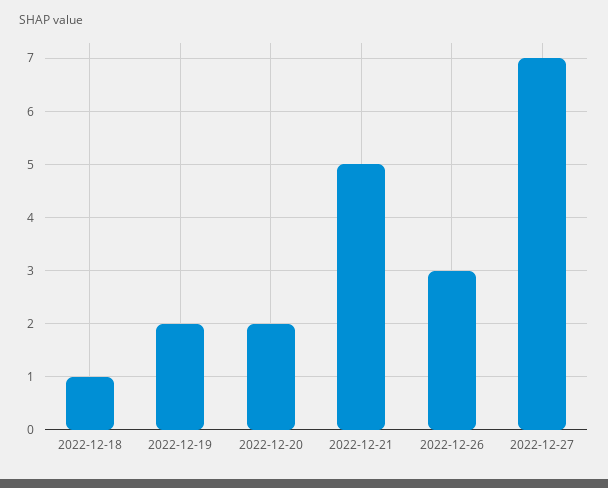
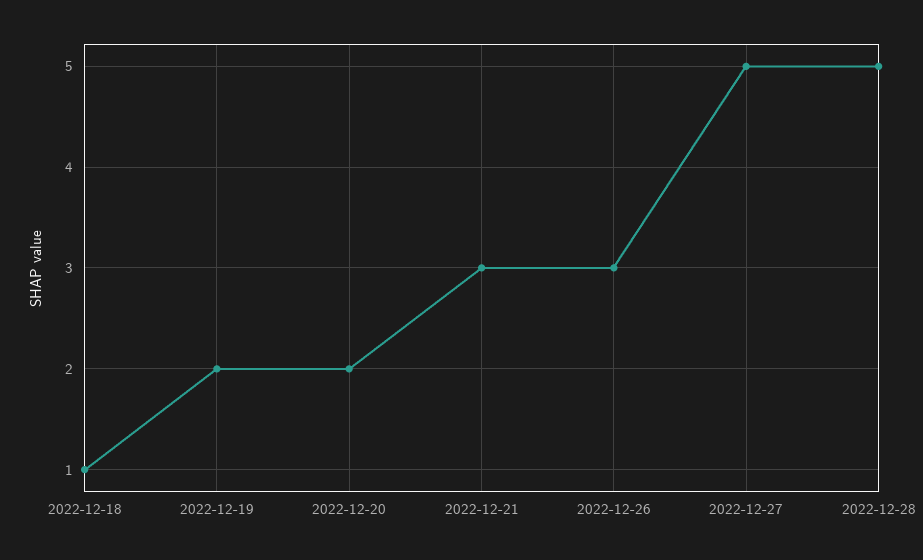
2022-12-21: 5 -> 3
2022-12-27: 7 -> 5
2022-12-28: none -> 5

